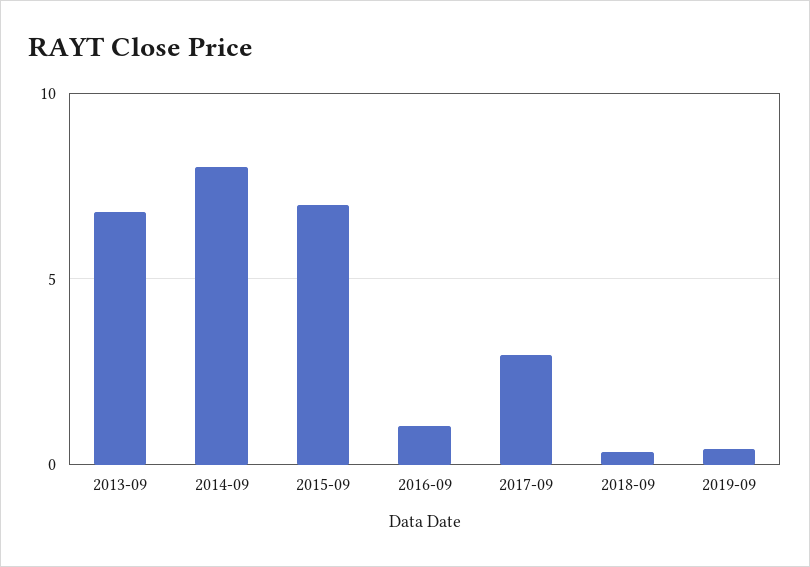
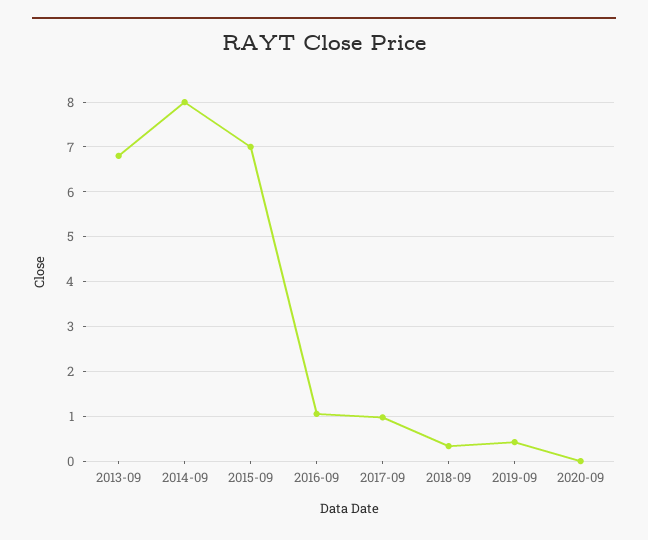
2017-09: 3 -> 1
2020-09: none -> 0

